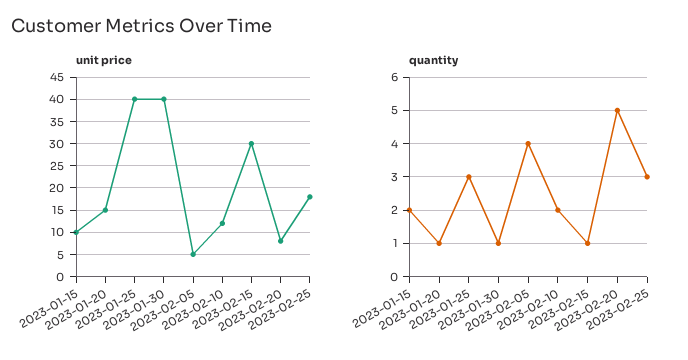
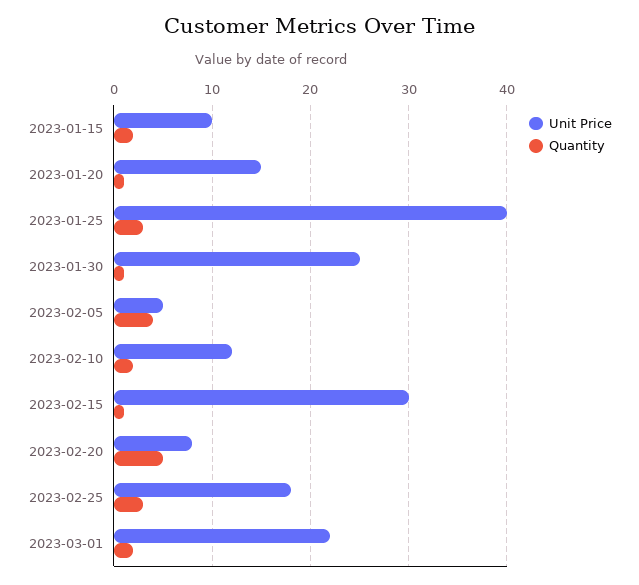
unit price, 2023-01-30: 40 -> 25
unit price, 2023-03-01: none -> 22
quantity, 2023-03-01: none -> 2

